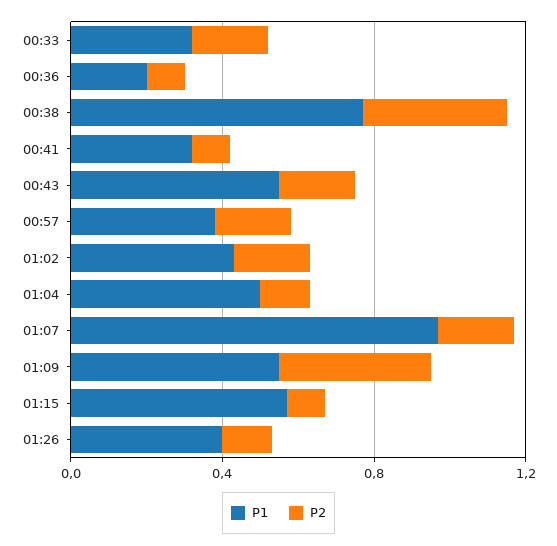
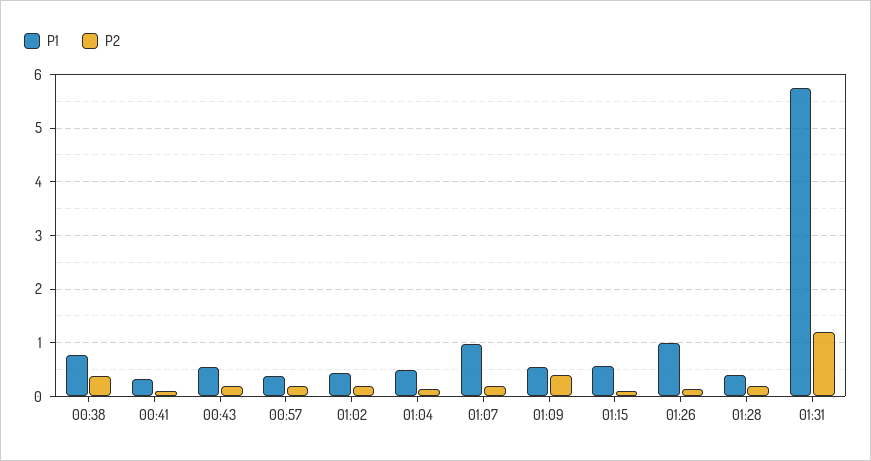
P1, 00:33: 0.3 -> none
P2, 00:33: 0.2 -> none
P1, 00:36: 0.2 -> none
P2, 00:36: 0.1 -> none
P1, 01:26: 0.4 -> 1
P1, 01:28: none -> 0.4
P2, 01:28: none -> 0.2
P1, 01:31: none -> 5.8
P2, 01:31: none -> 1.2

